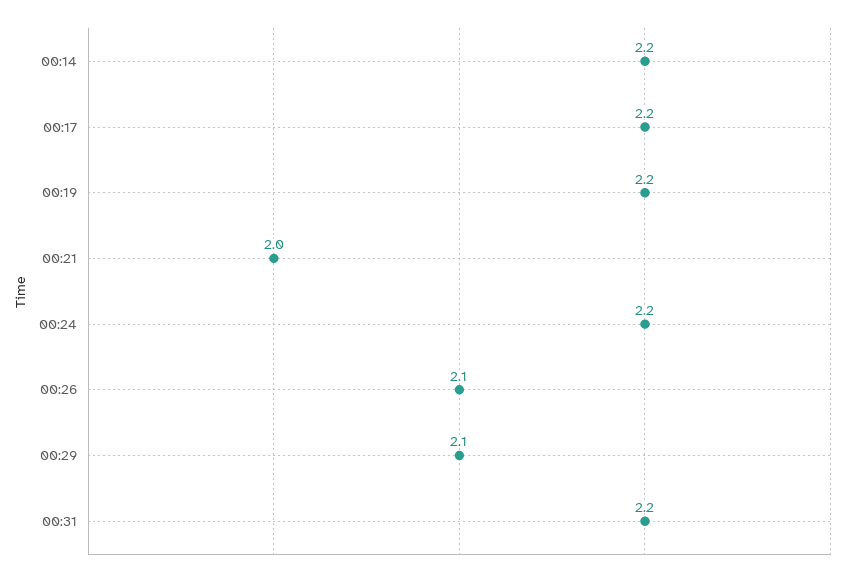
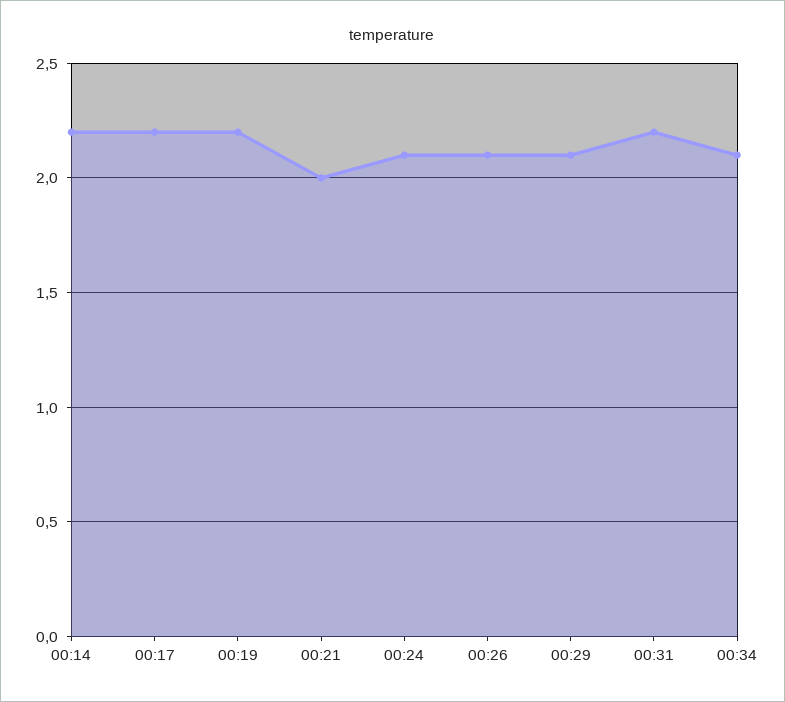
00:24: 2.2 -> 2.1
00:34: none -> 2.1

